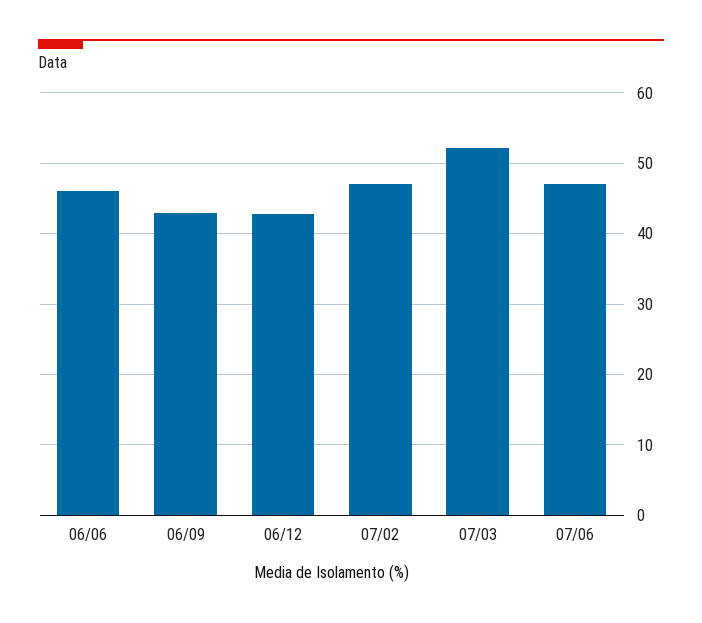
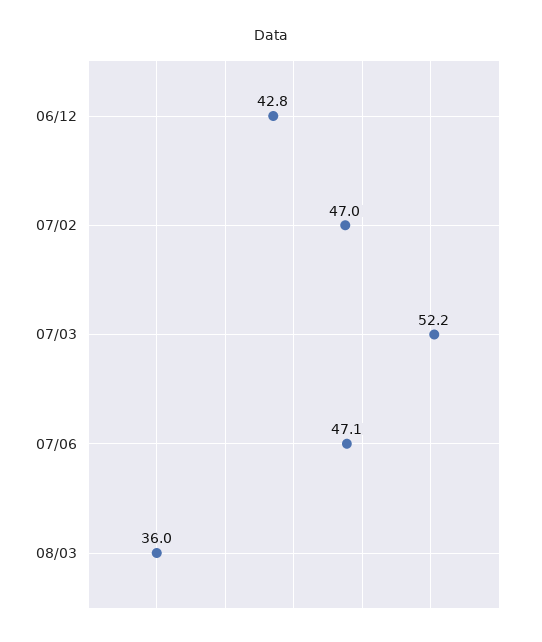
06/06: 46 -> none
06/09: 43 -> none
08/03: none -> 36

